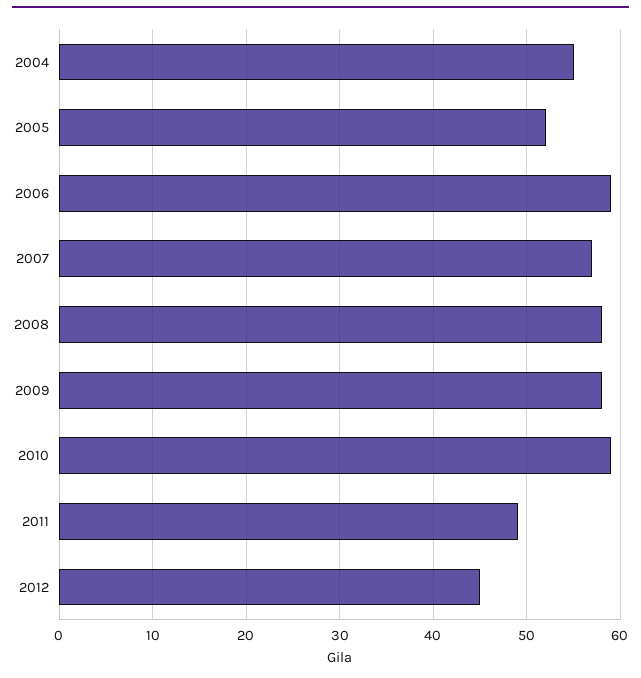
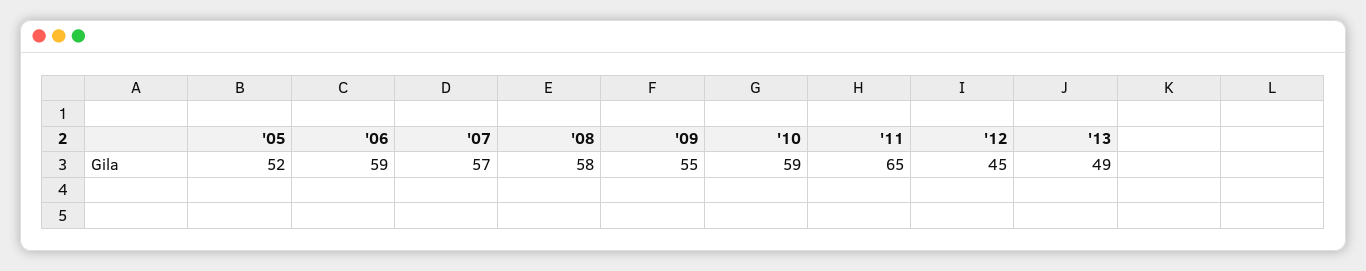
2004: 55 -> none
2009: 58 -> 55
2011: 49 -> 65
'13: none -> 49

